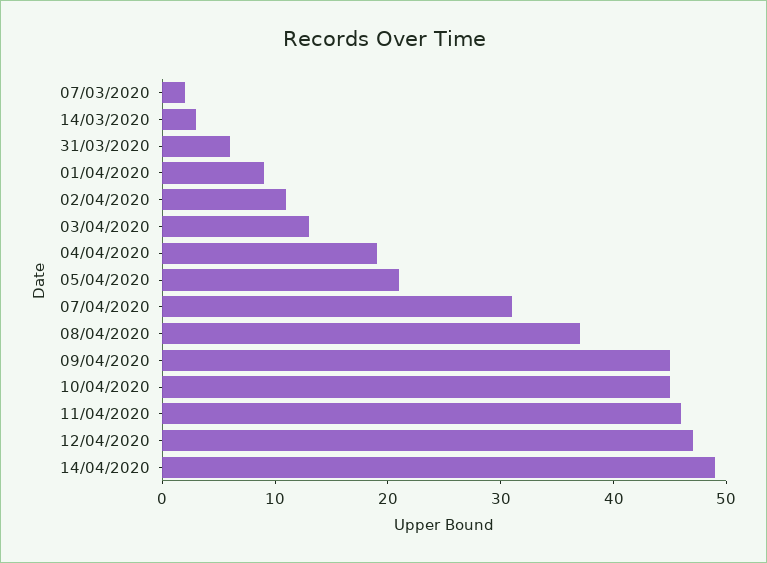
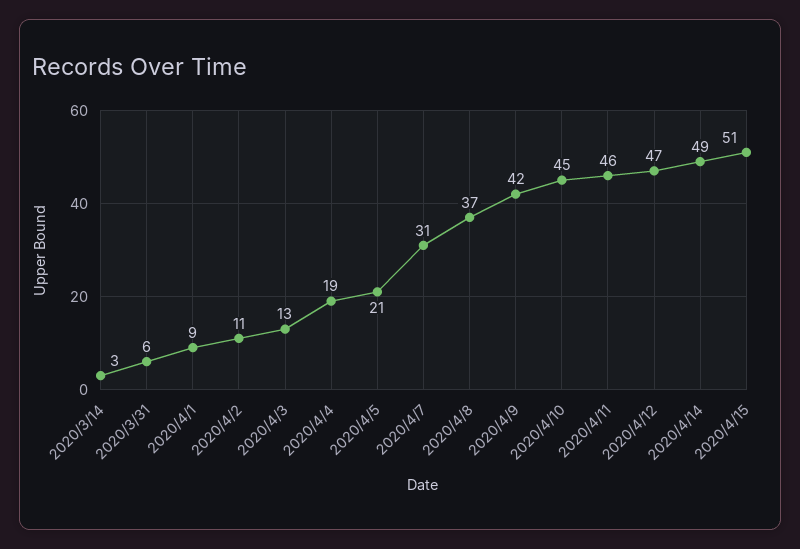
07/03/2020: 2 -> none
09/04/2020: 45 -> 42
2020/4/15: none -> 51

